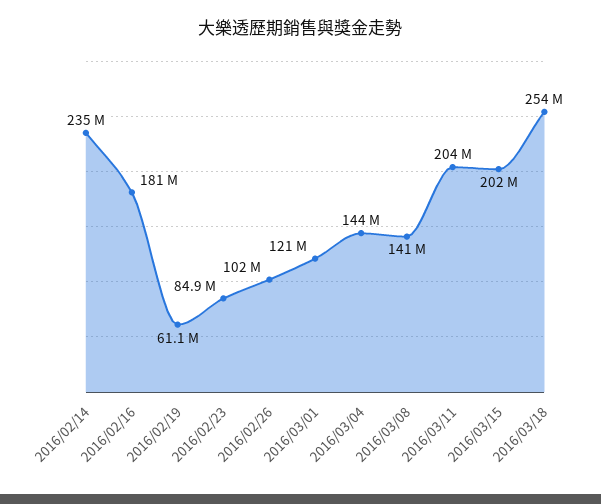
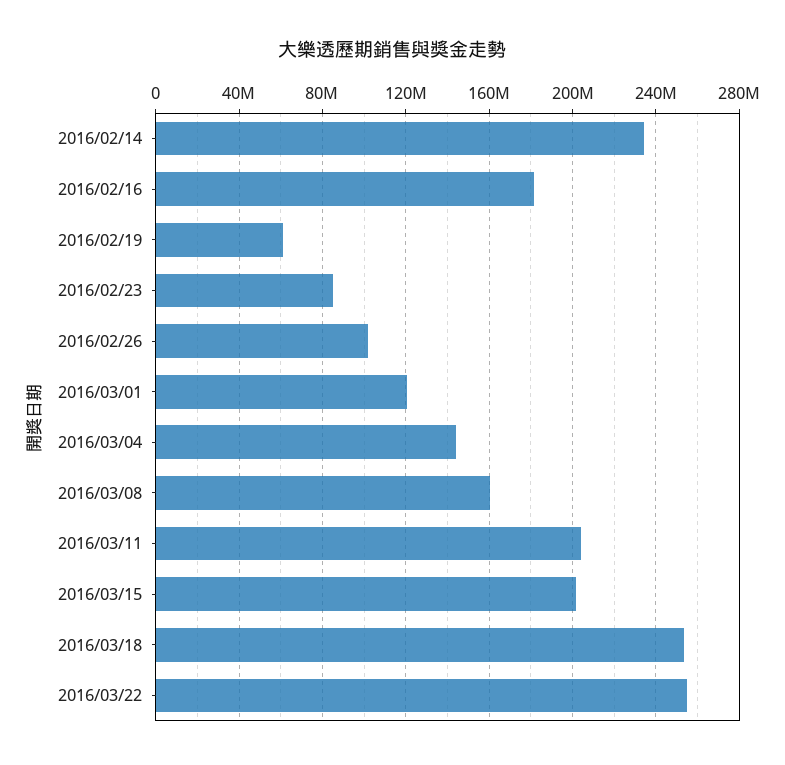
2016/03/08: 141000000 -> 160000000
2016/03/22: none -> 255000000

